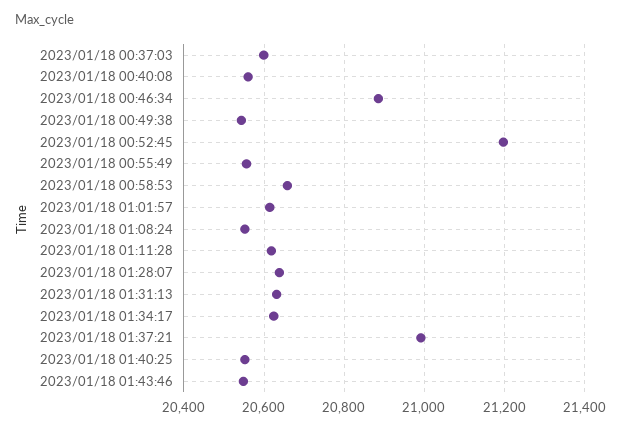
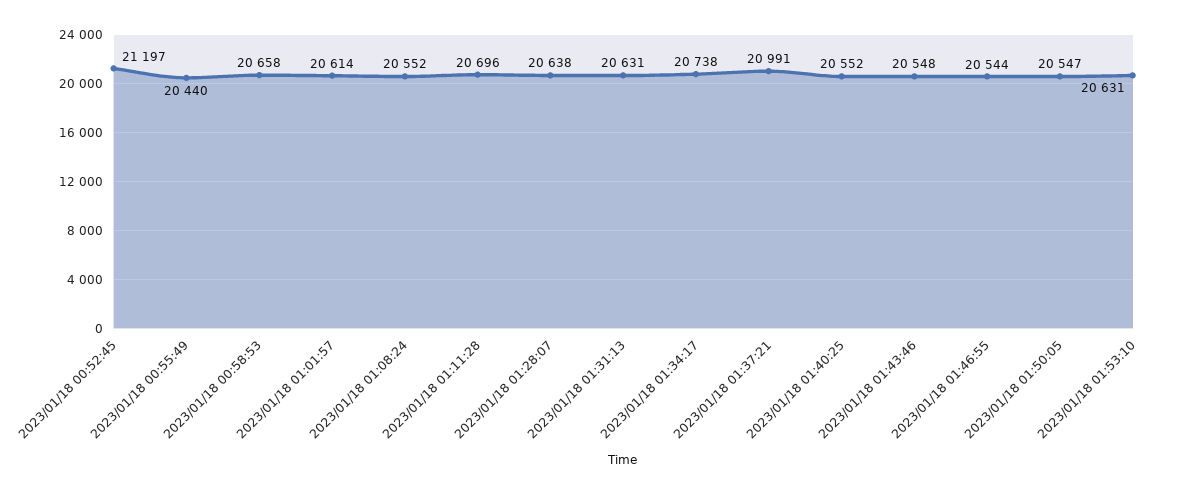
2023/01/18 00:37:03: 20600 -> none
2023/01/18 00:40:08: 20560 -> none
2023/01/18 00:46:34: 20880 -> none
2023/01/18 00:49:38: 20540 -> none
2023/01/18 00:55:49: 20560 -> 20440
2023/01/18 01:11:28: 20620 -> 20696
2023/01/18 01:34:17: 20620 -> 20738
2023/01/18 01:46:55: none -> 20544
2023/01/18 01:50:05: none -> 20547
2023/01/18 01:53:10: none -> 20631

